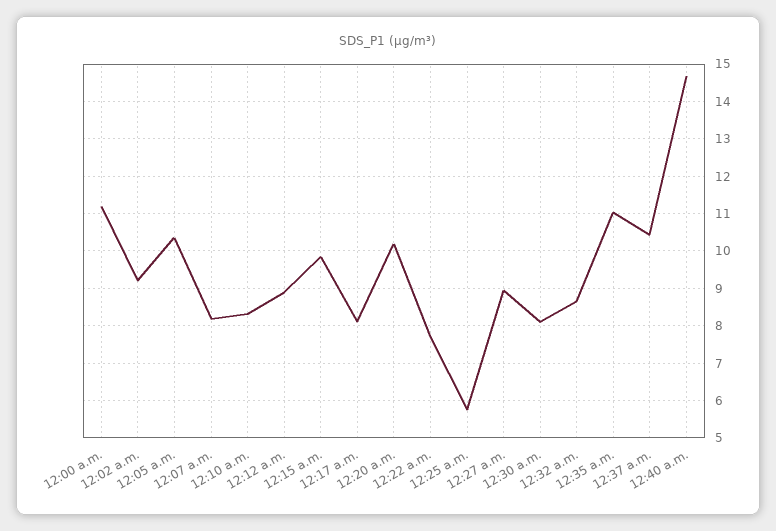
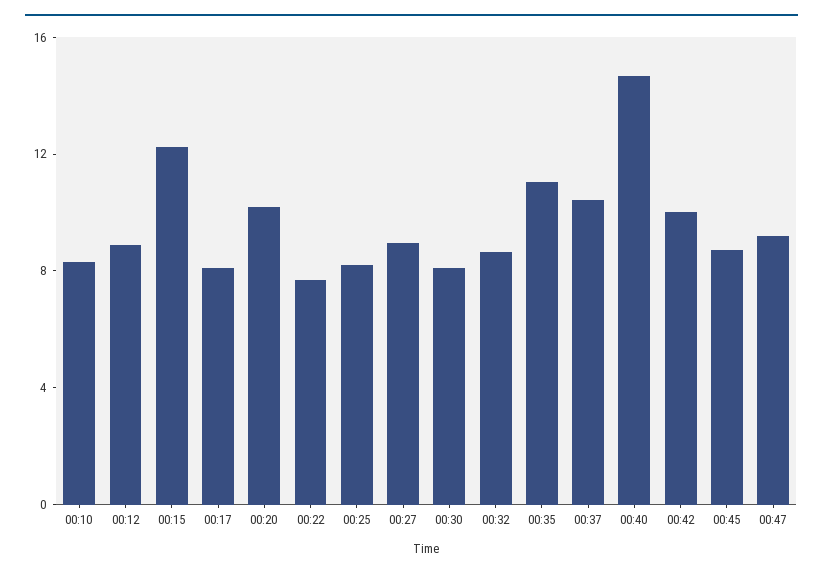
12:00 a.m.: 11.2 -> none
12:02 a.m.: 9.2 -> none
12:05 a.m.: 10.4 -> none
12:07 a.m.: 8.2 -> none
12:15 a.m.: 9.8 -> 12
12:25 a.m.: 5.8 -> 8
00:42: none -> 10
00:45: none -> 9
00:47: none -> 9

